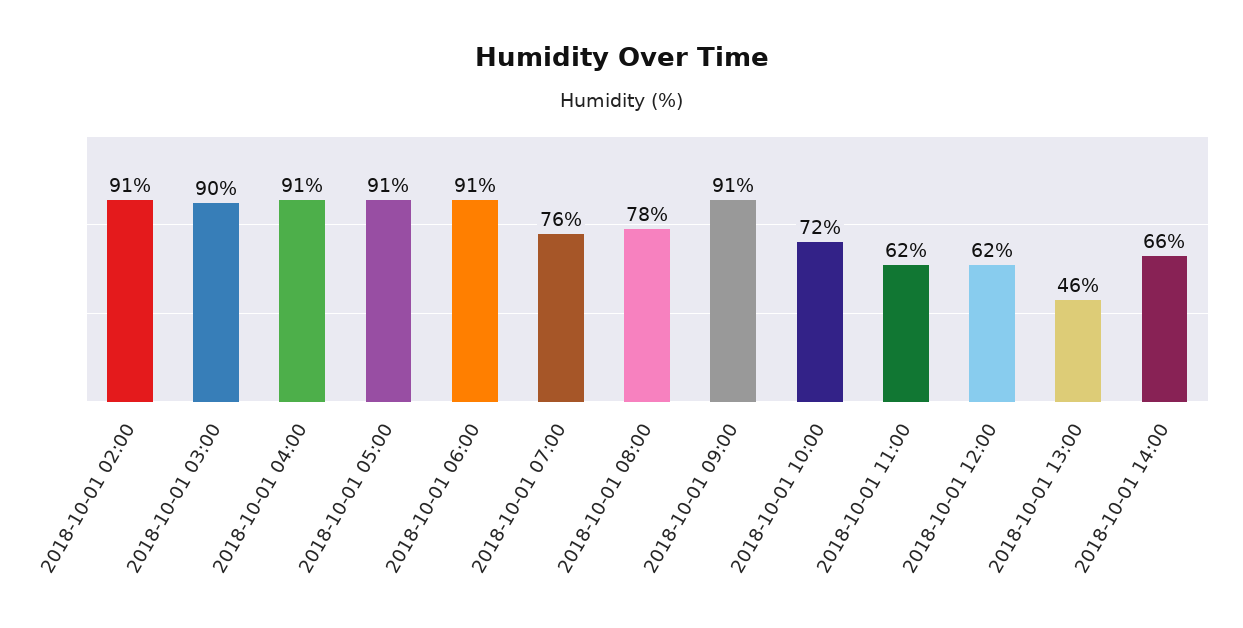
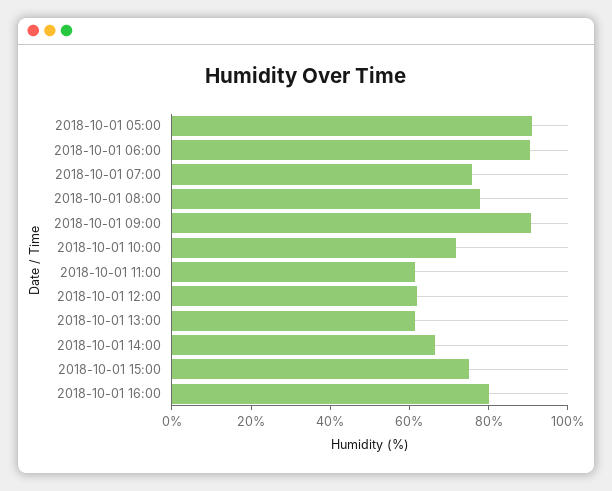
2018-10-01 02:00: 91 -> none
2018-10-01 03:00: 90 -> none
2018-10-01 04:00: 91 -> none
2018-10-01 13:00: 46 -> 60
2018-10-01 15:00: none -> 75
2018-10-01 16:00: none -> 80

